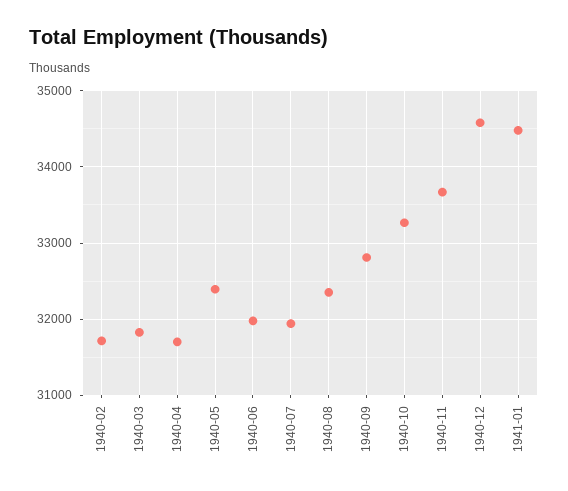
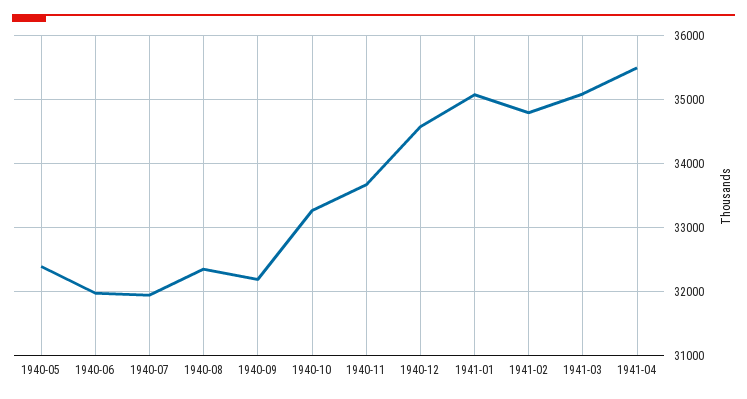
1940-02: 31700 -> none
1940-03: 31800 -> none
1940-04: 31700 -> none
1940-09: 32800 -> 32200
1941-01: 34500 -> 35100
1941-02: none -> 34800
1941-03: none -> 35100
1941-04: none -> 35500

